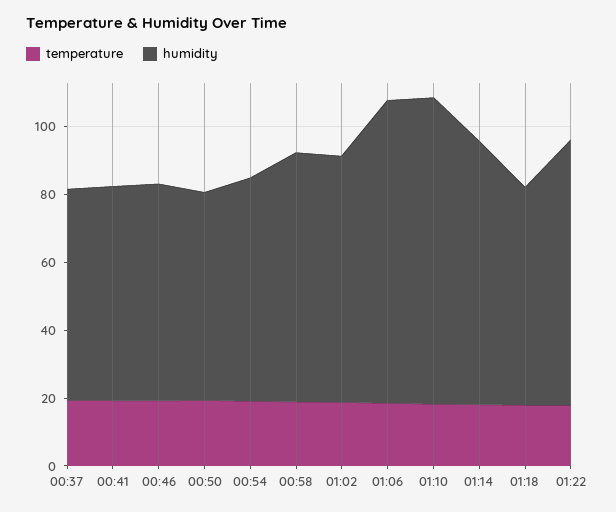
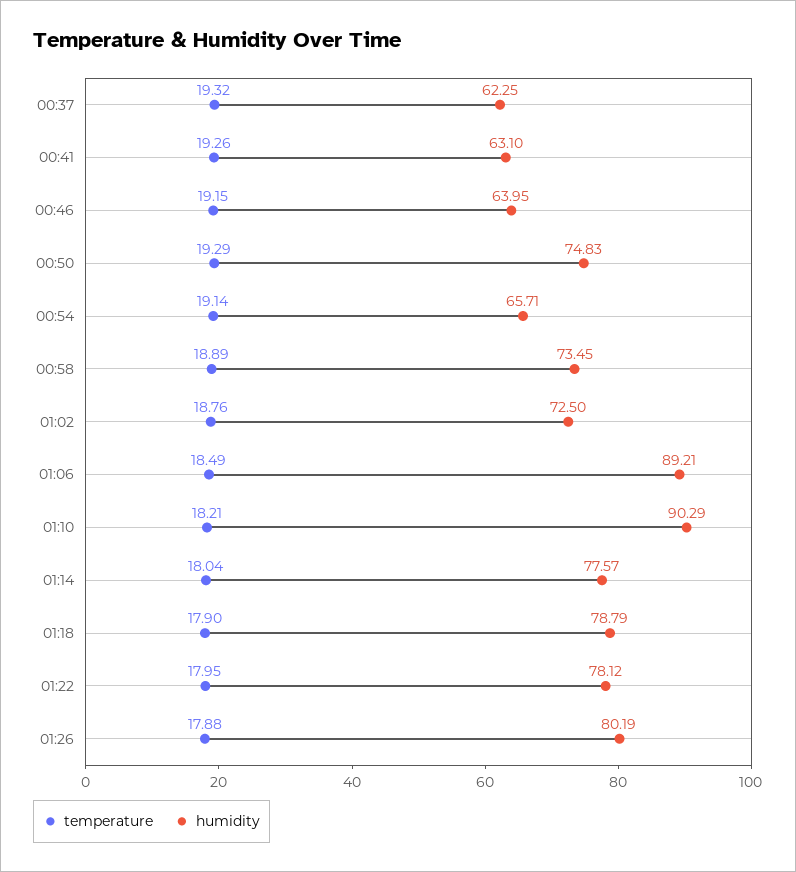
humidity, 00:50: 60 -> 74.83
humidity, 01:18: 65 -> 78.79
temperature, 01:26: none -> 17.88
humidity, 01:26: none -> 80.19

